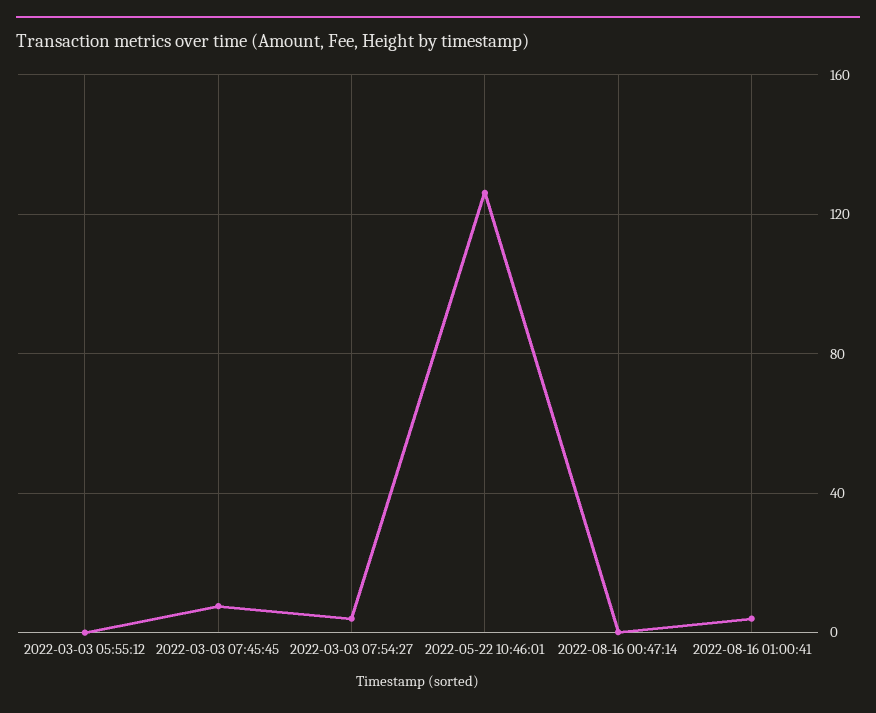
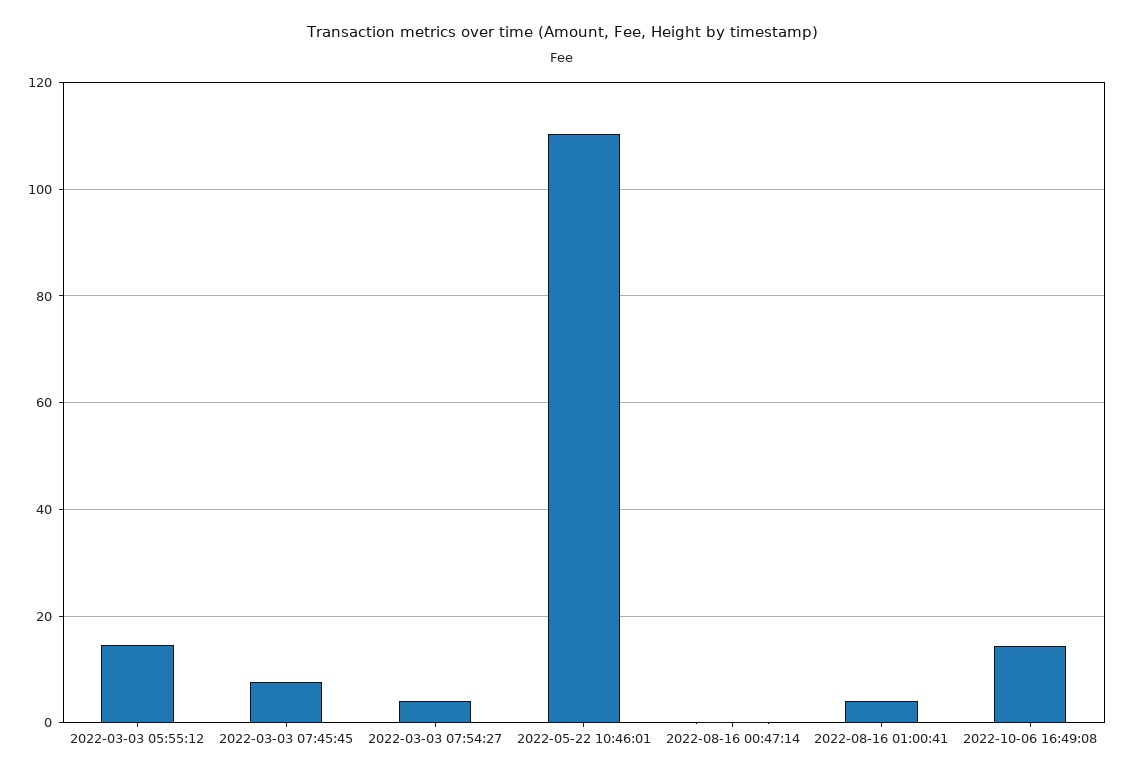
2022-03-03 05:55:12: 0 -> 14
2022-05-22 10:46:01: 125 -> 110
2022-10-06 16:49:08: none -> 14

